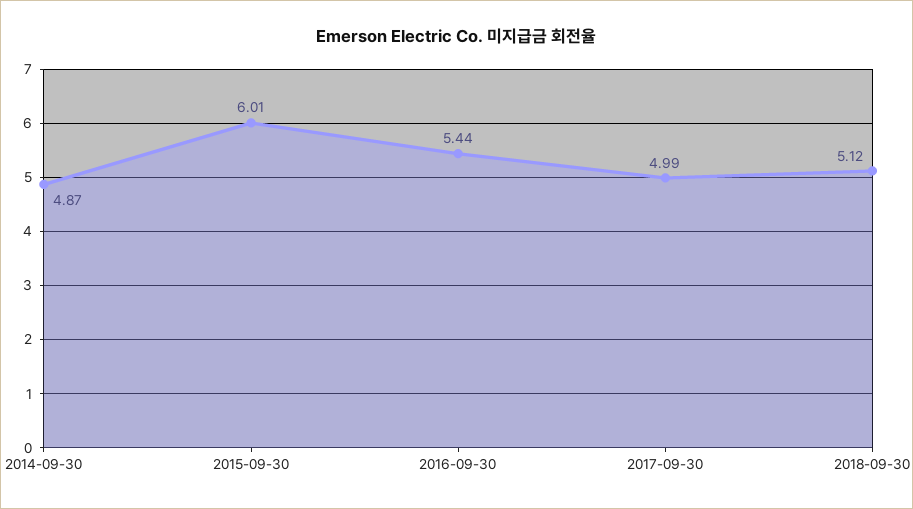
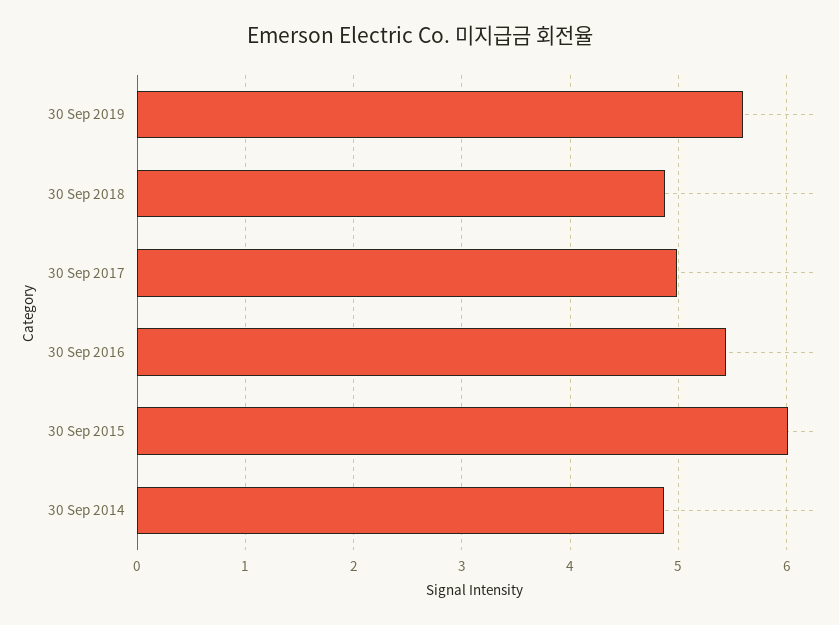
2018-09-30: 5.12 -> 4.9
30 Sep 2019: none -> 5.6

